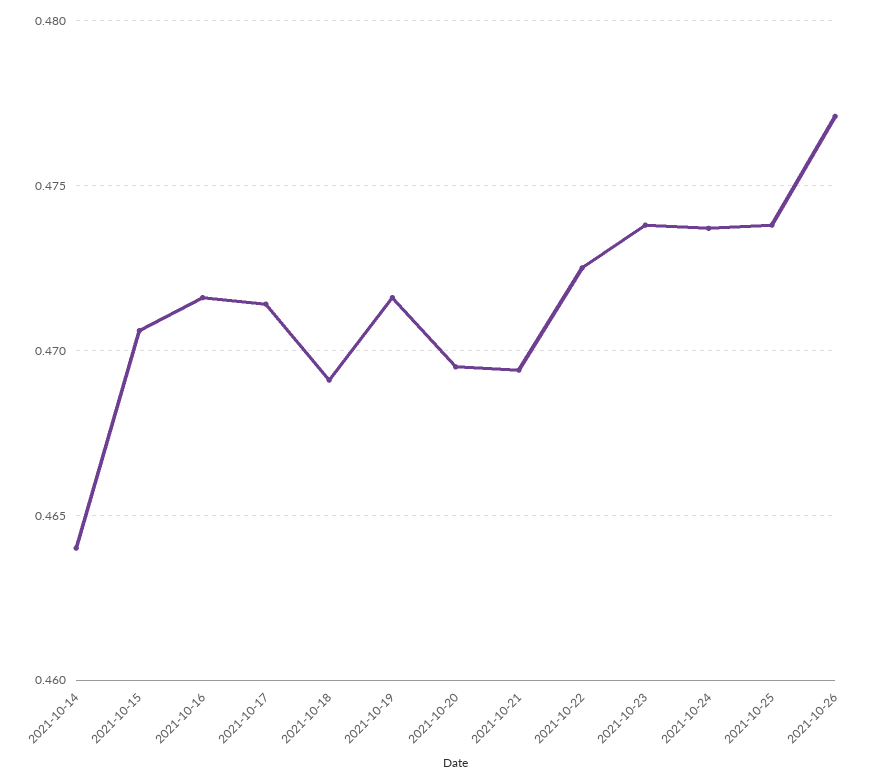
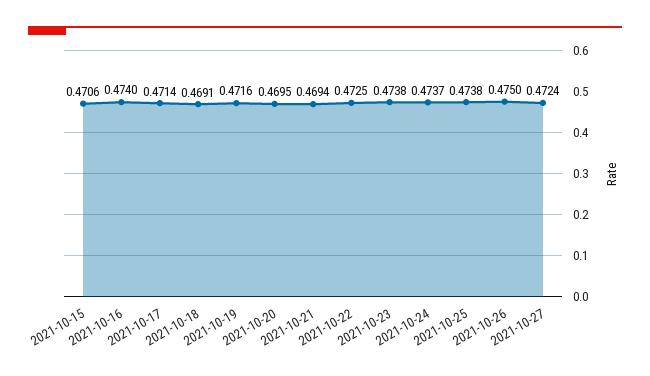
2021-10-14: 0.464 -> none
2021-10-16: 0.4715 -> 0.474
2021-10-26: 0.477 -> 0.475
2021-10-27: none -> 0.4724

